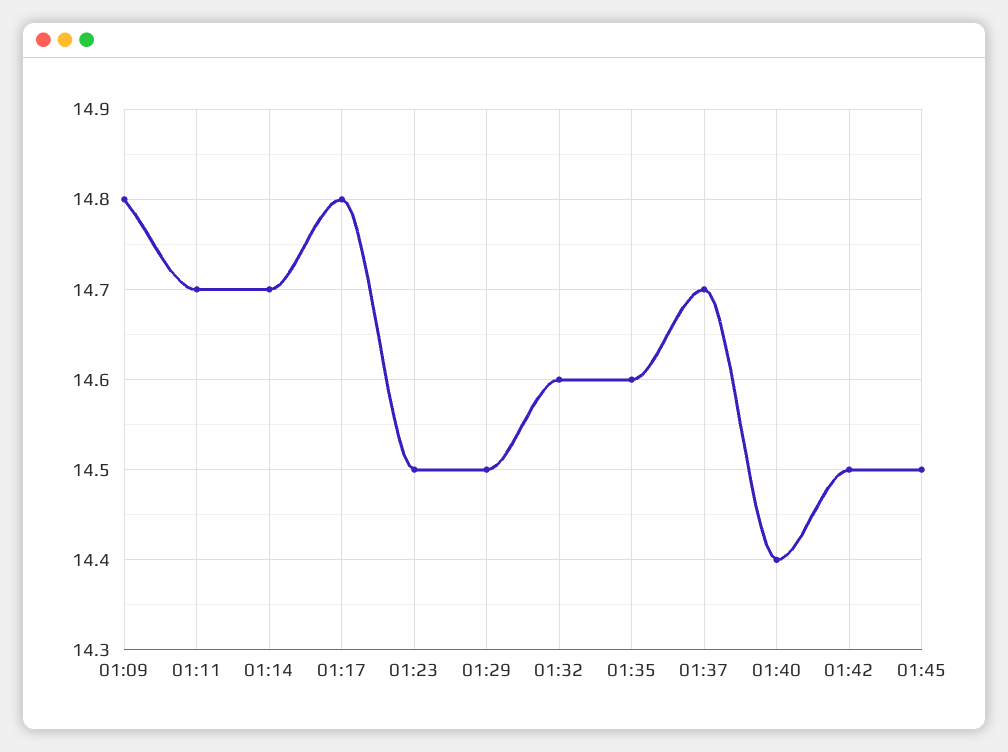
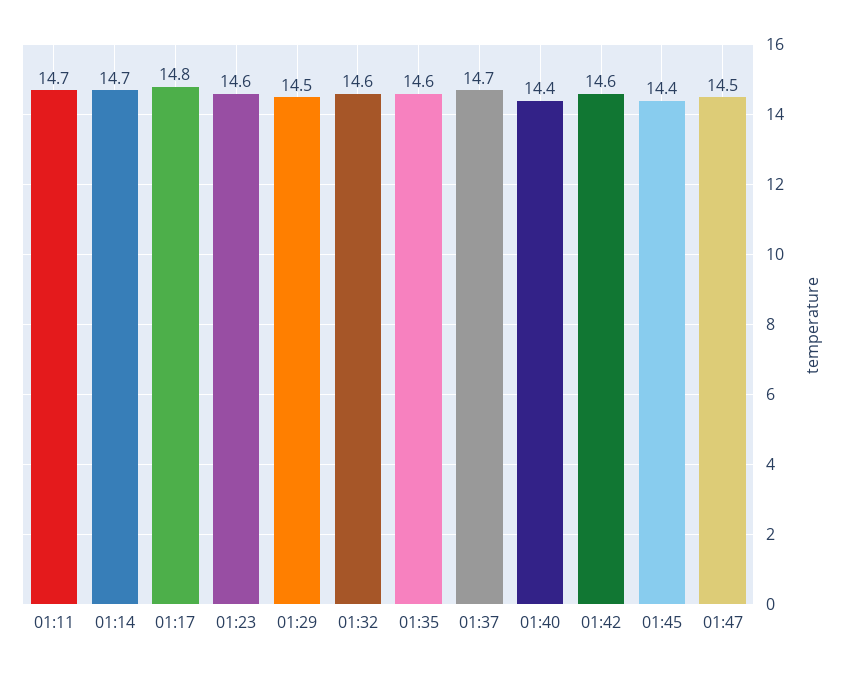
01:09: 14.8 -> none
01:23: 14.5 -> 14.6
01:42: 14.5 -> 14.6
01:45: 14.5 -> 14.4
01:47: none -> 14.5

